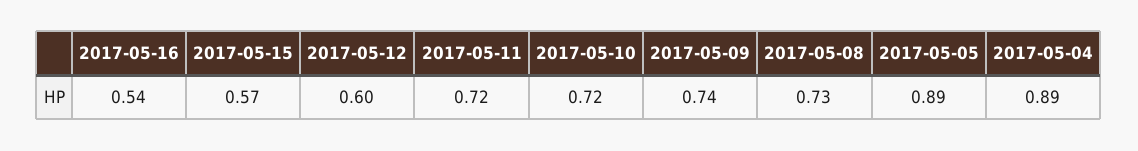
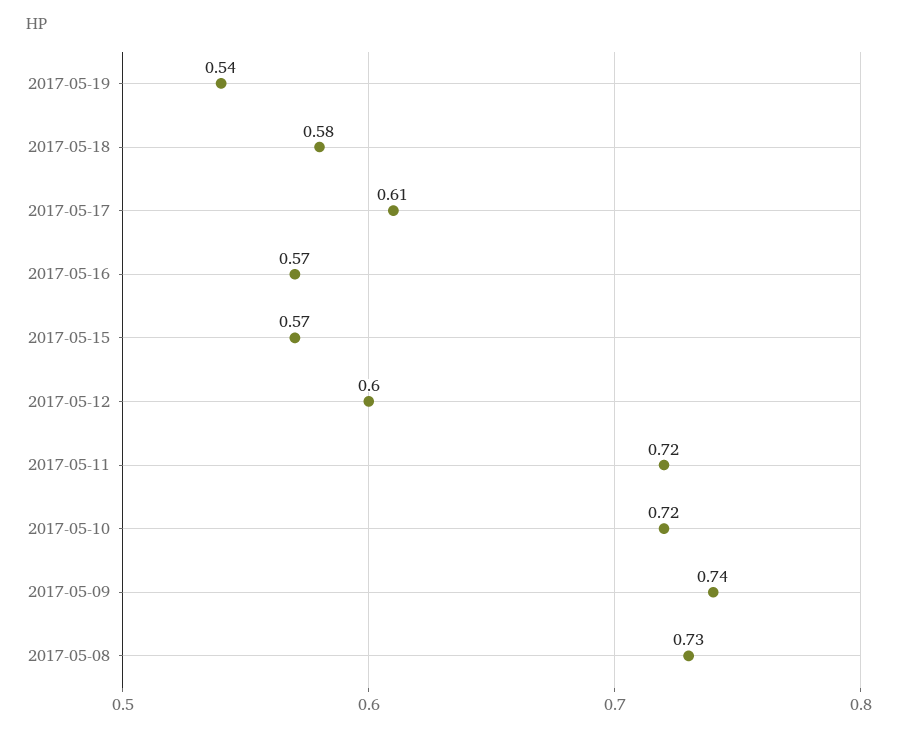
2017-05-16: 0.54 -> 0.57
2017-05-05: 0.89 -> none
2017-05-04: 0.89 -> none
2017-05-19: none -> 0.54
2017-05-18: none -> 0.58
2017-05-17: none -> 0.61

